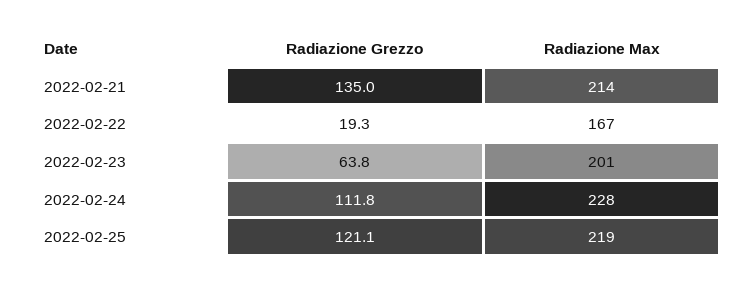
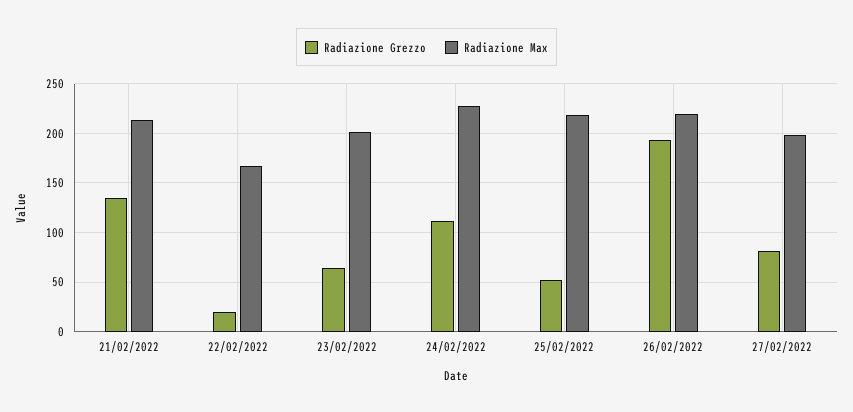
Radiazione Grezzo, 2022-02-25: 121.1 -> 50
Radiazione Grezzo, 26/02/2022: none -> 190
Radiazione Max, 26/02/2022: none -> 220
Radiazione Grezzo, 27/02/2022: none -> 80
Radiazione Max, 27/02/2022: none -> 200

